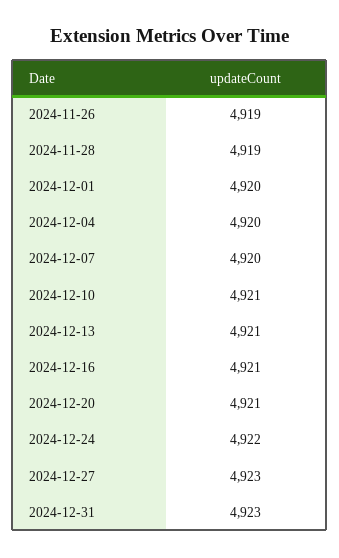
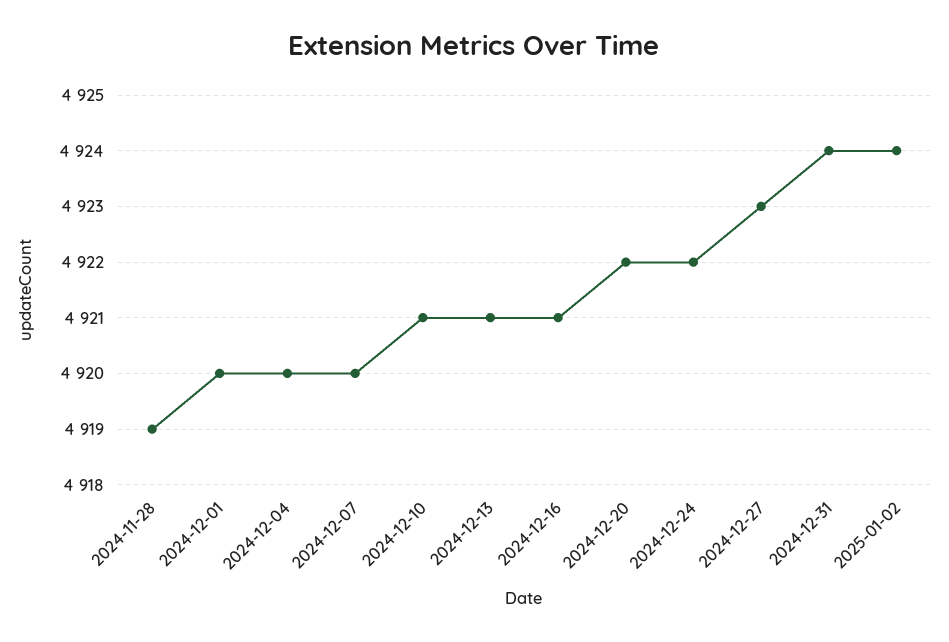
2024-11-26: 4919 -> none
2024-12-20: 4921 -> 4922
2024-12-31: 4923 -> 4924
2025-01-02: none -> 4924

